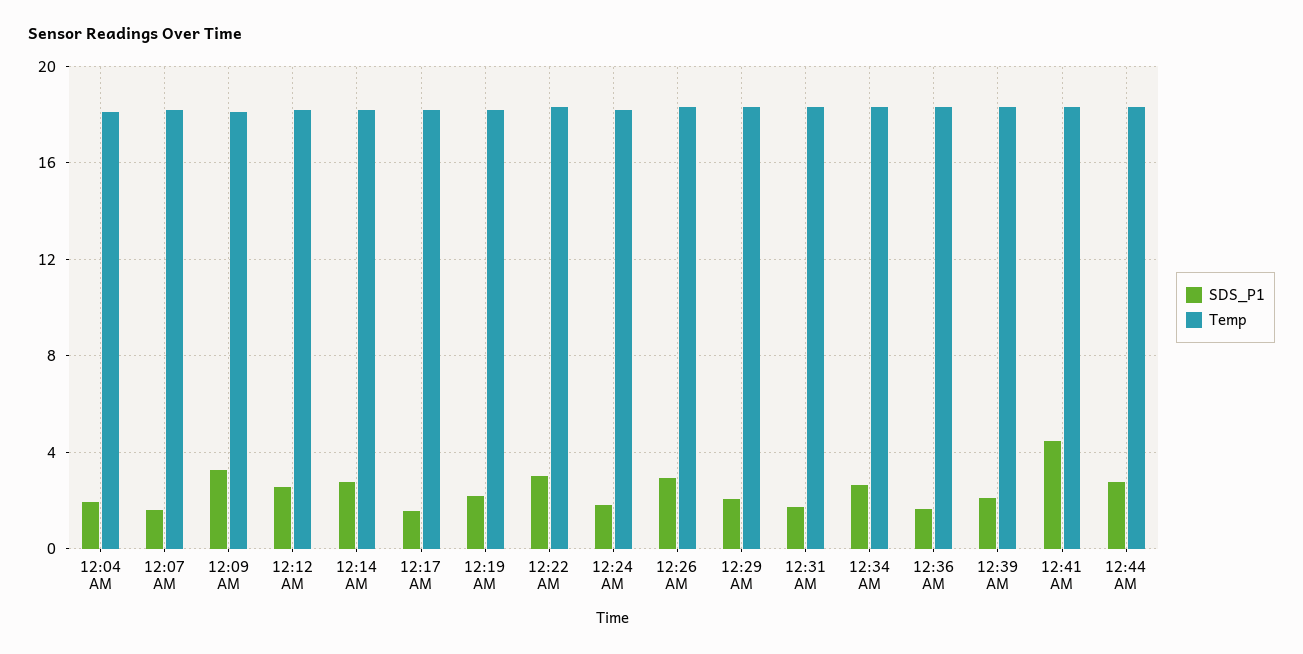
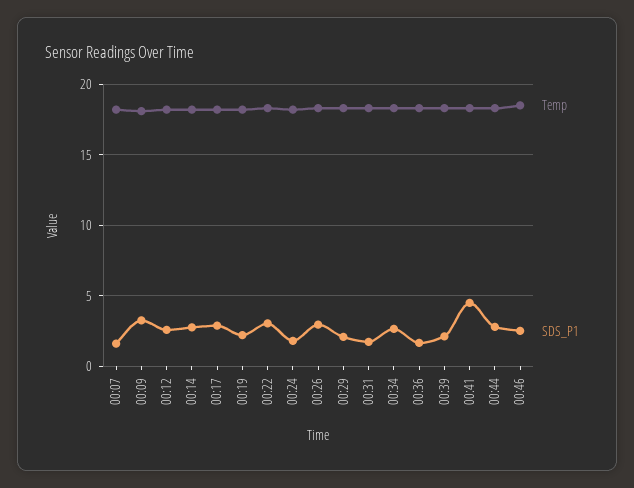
SDS_P1, 12:04 AM: 2 -> none
Temp, 12:04 AM: 18 -> none
SDS_P1, 12:17 AM: 1.5 -> 3
Temp, 00:46: none -> 18.5
SDS_P1, 00:46: none -> 2.5

